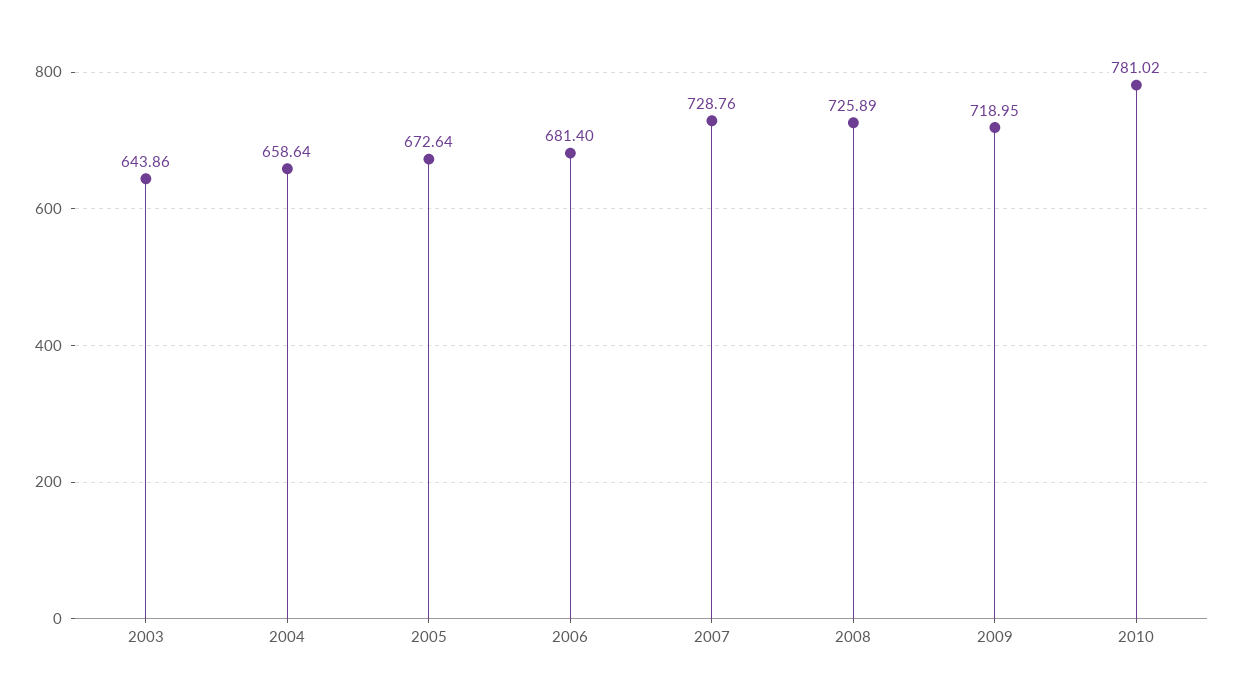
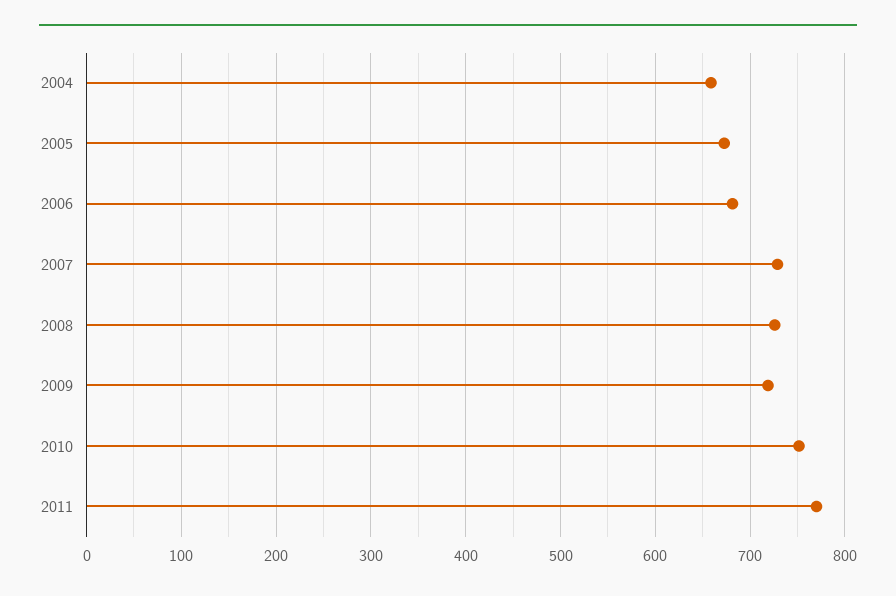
2003: 643.86 -> none
2010: 781.02 -> 750
2011: none -> 770

